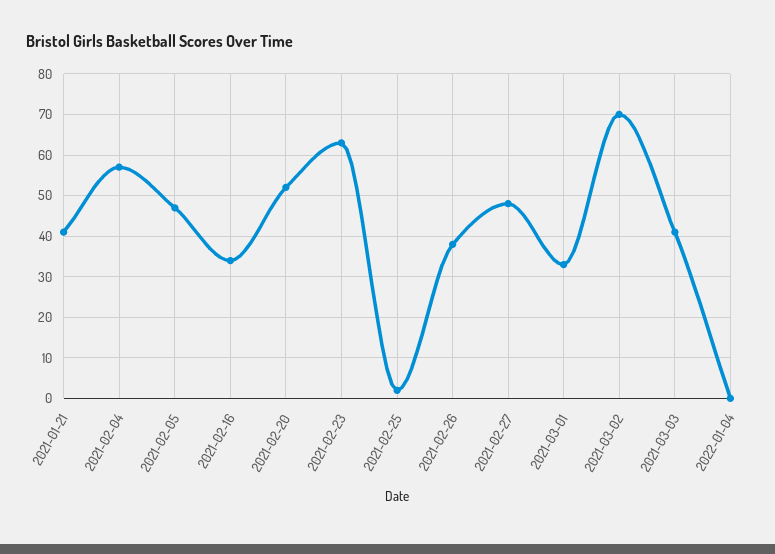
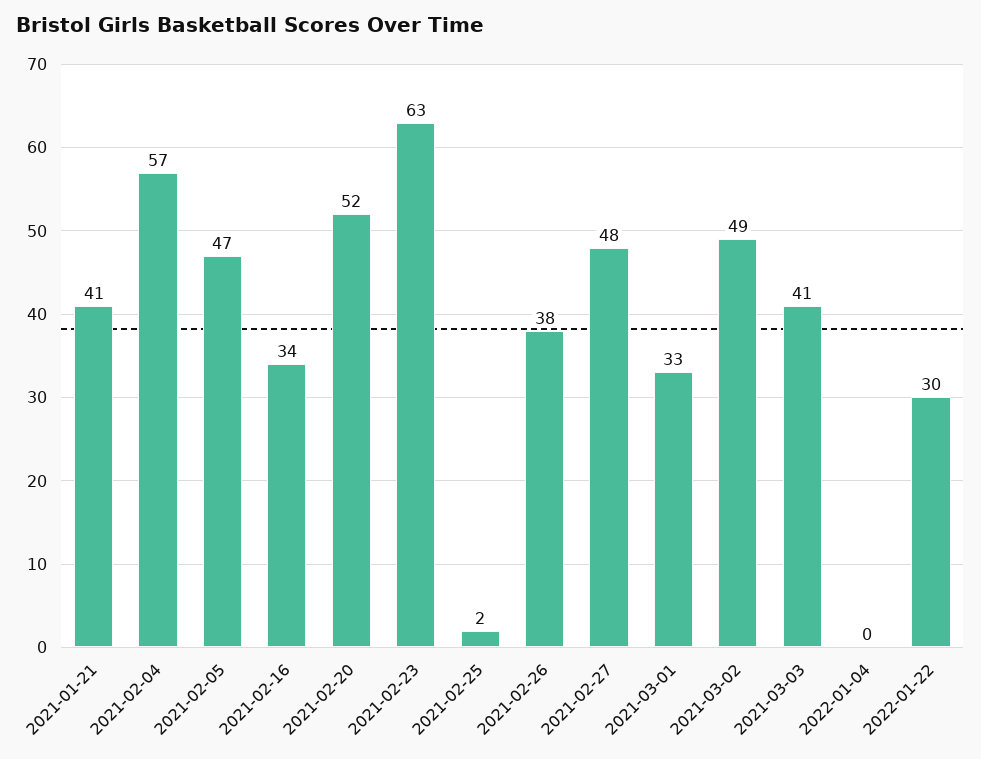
2021-03-02: 70 -> 49
2022-01-22: none -> 30

